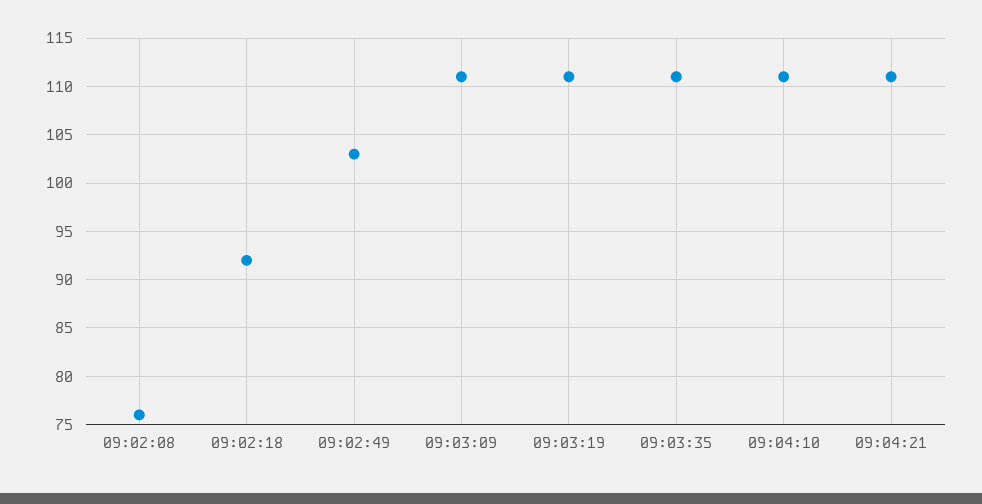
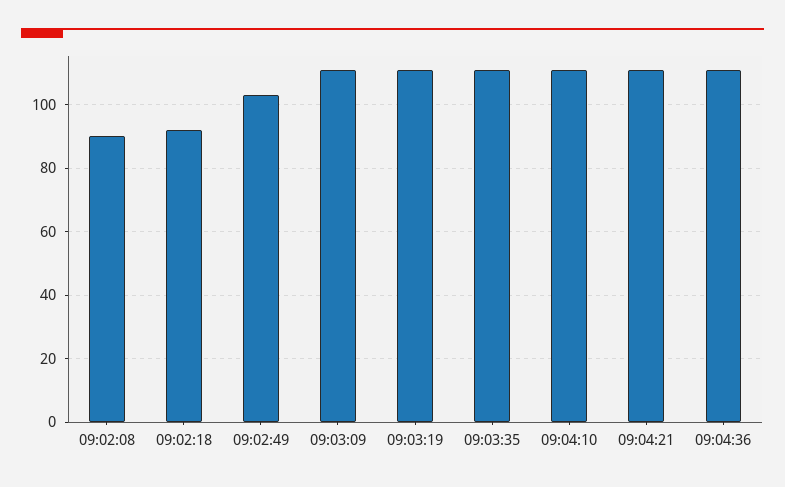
09:02:08: 76 -> 90
09:04:36: none -> 110

